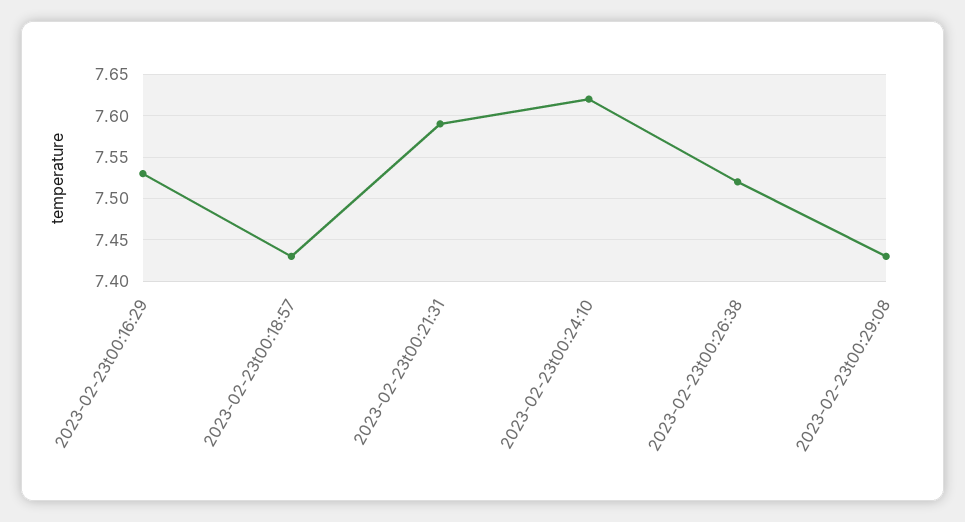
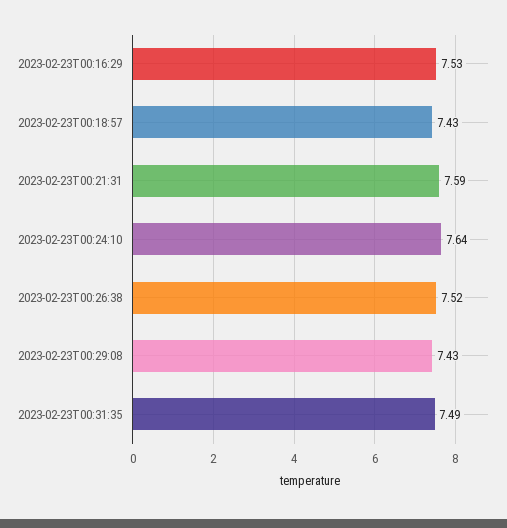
2023-02-23t00:24:10: 7.62 -> 7.64
2023-02-23T00:31:35: none -> 7.49

